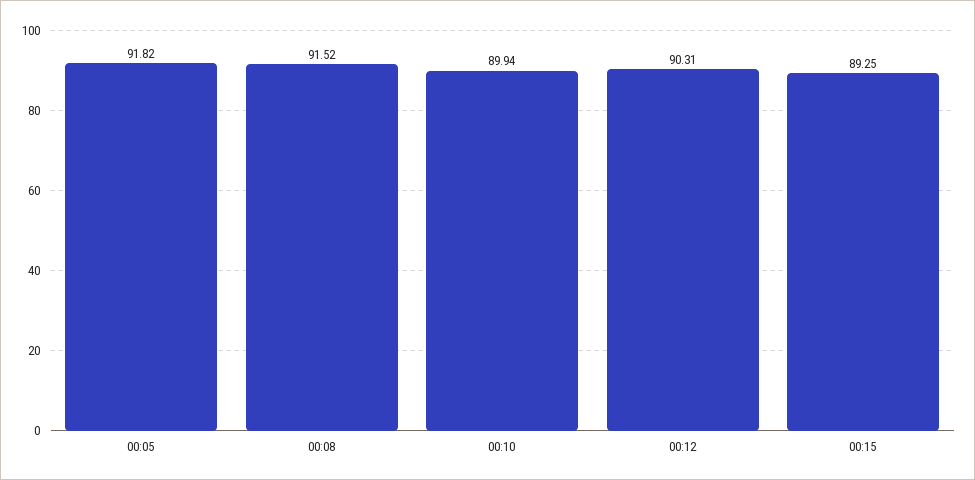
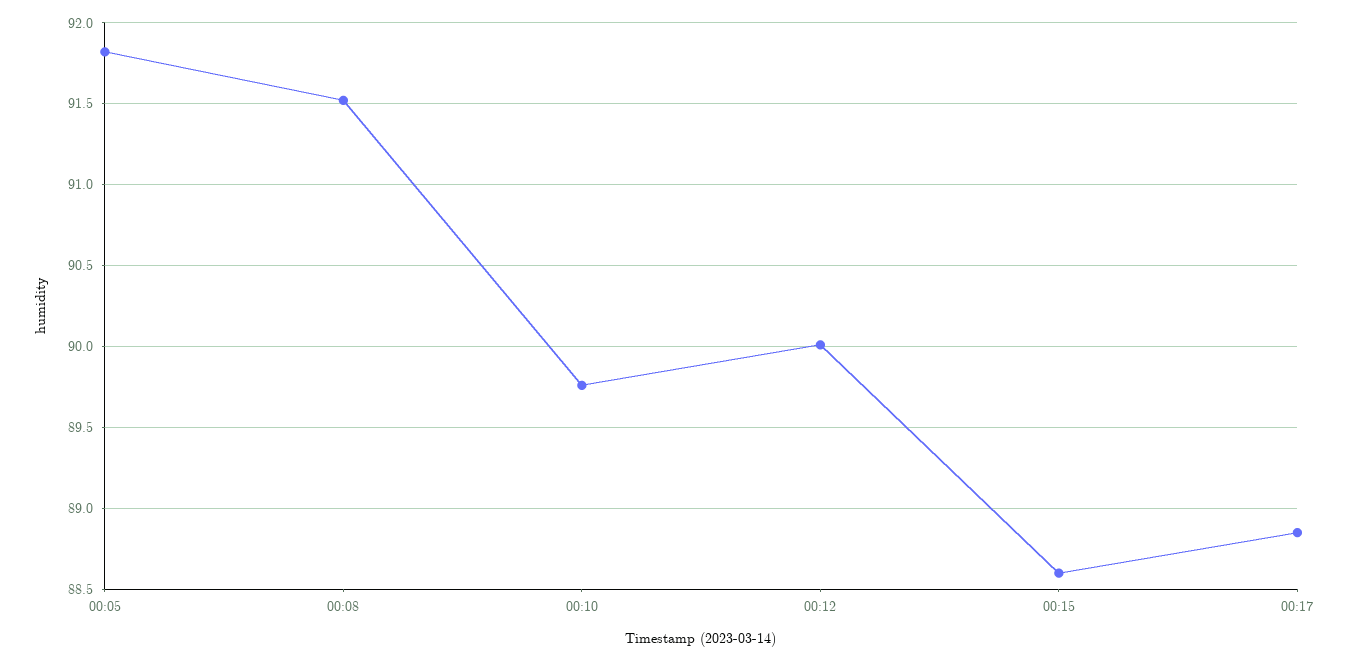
00:10: 89.94 -> 89.75
00:12: 90.31 -> 90
00:15: 89.25 -> 88.6
00:17: none -> 88.85

